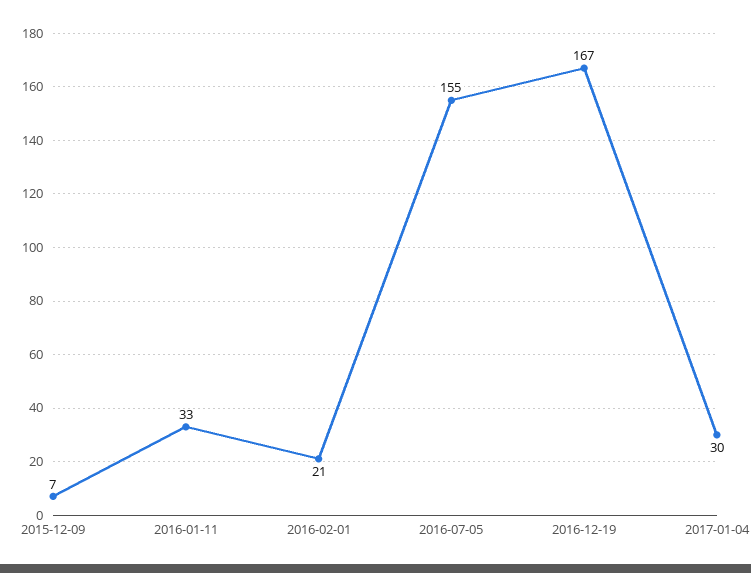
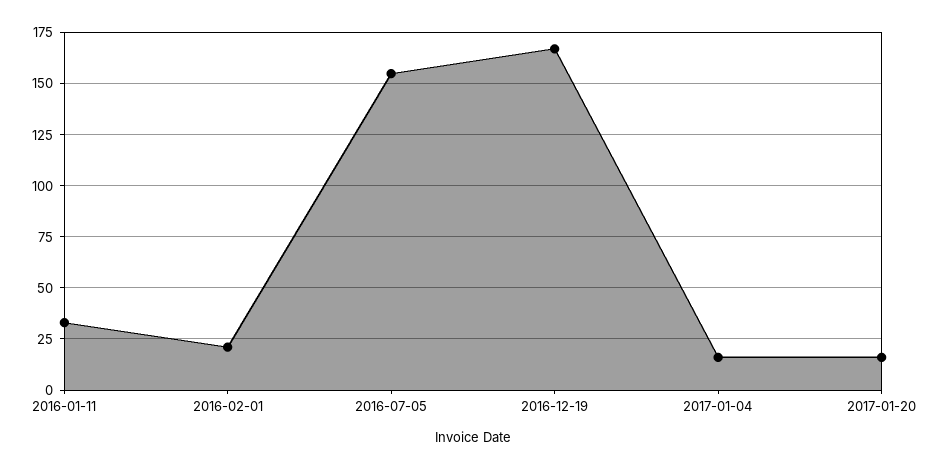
2015-12-09: 7 -> none
2017-01-04: 30 -> 15
2017-01-20: none -> 15

